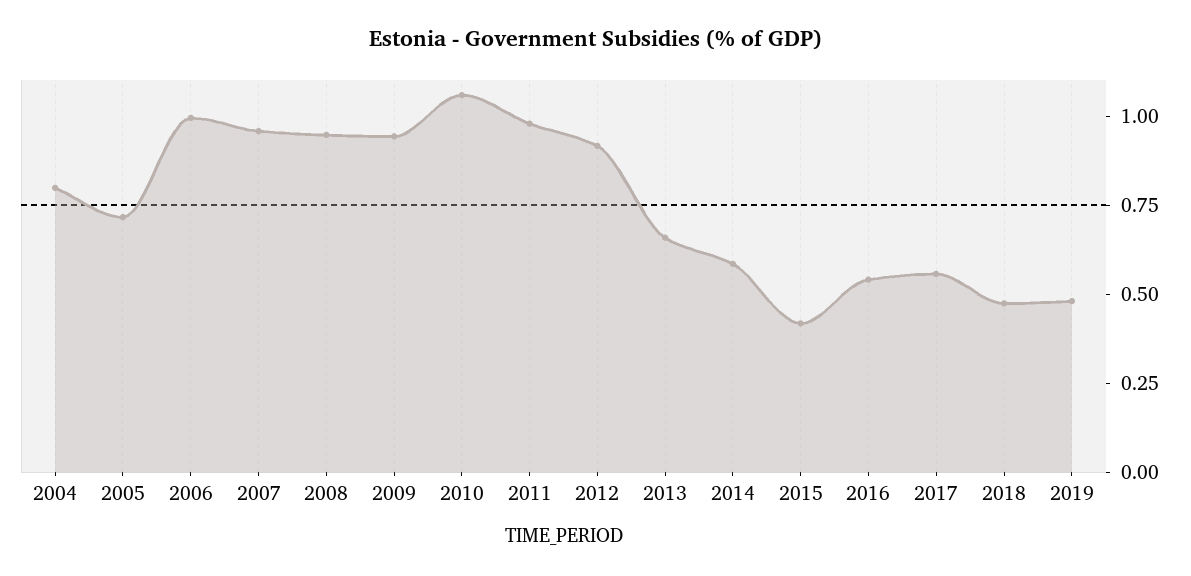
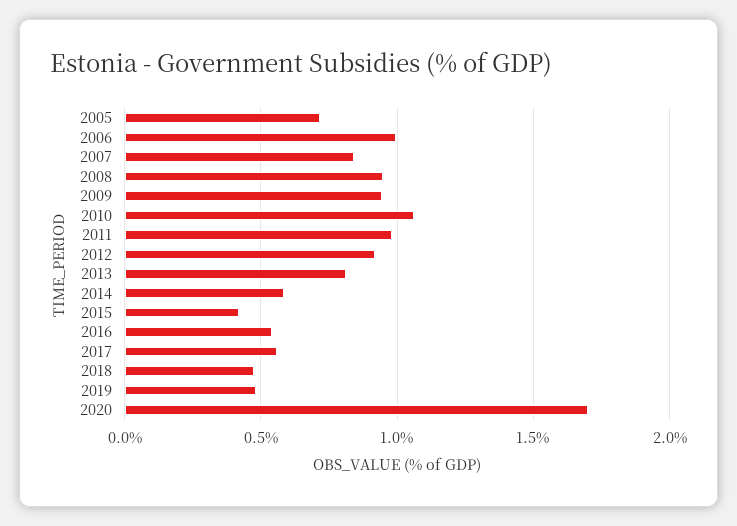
2004: 0.8 -> none
2007: 0.95 -> 0.85
2013: 0.65 -> 0.8
2020: none -> 1.7

